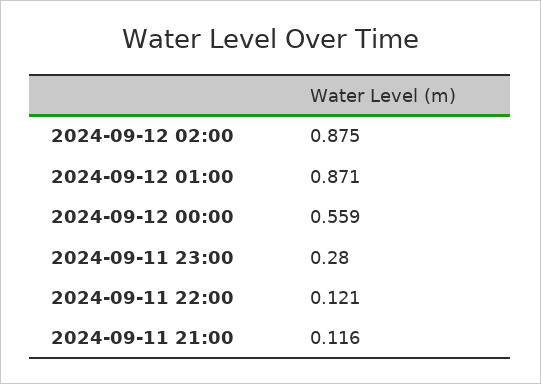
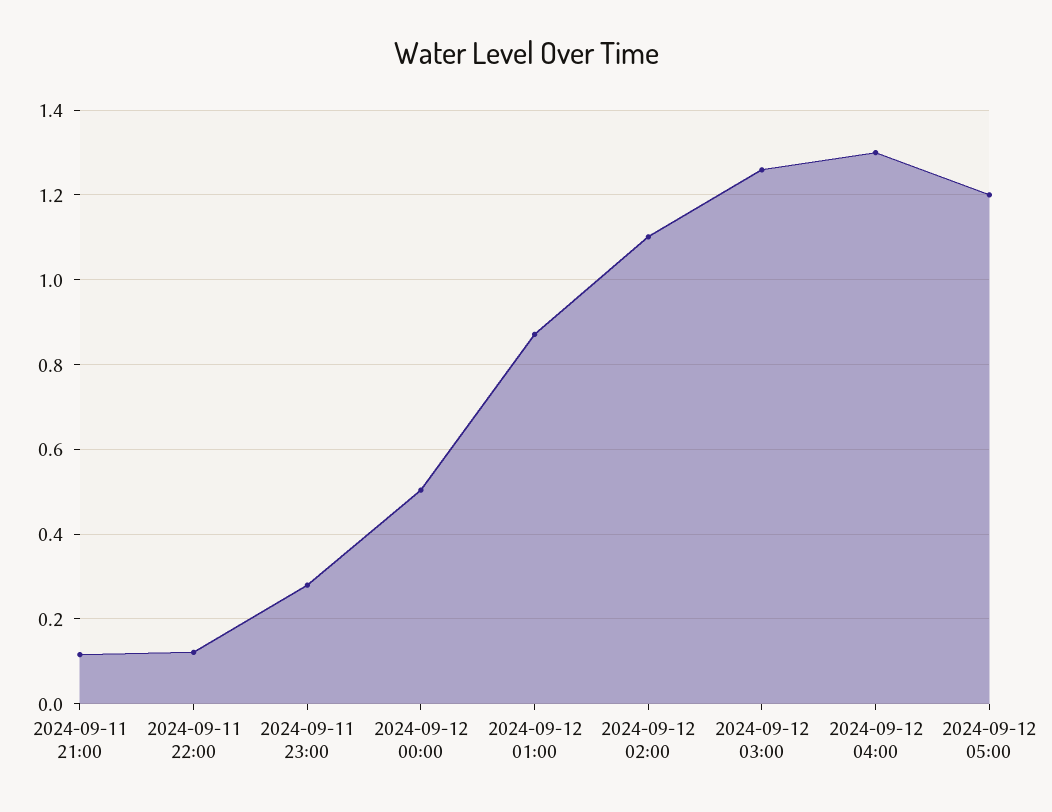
2024-09-12 02:00: 0.875 -> 1.1
2024-09-12 00:00: 0.559 -> 0.5
2024-09-12 03:00: none -> 1.26
2024-09-12 04:00: none -> 1.3
2024-09-12 05:00: none -> 1.2

